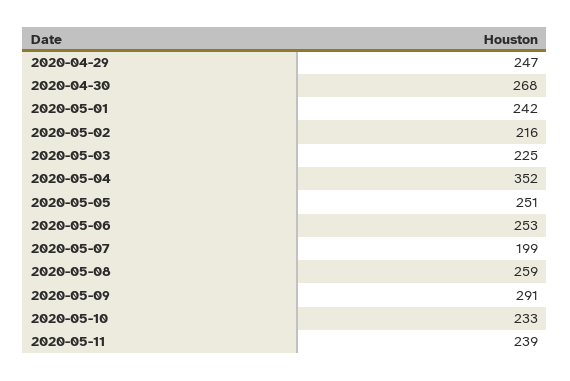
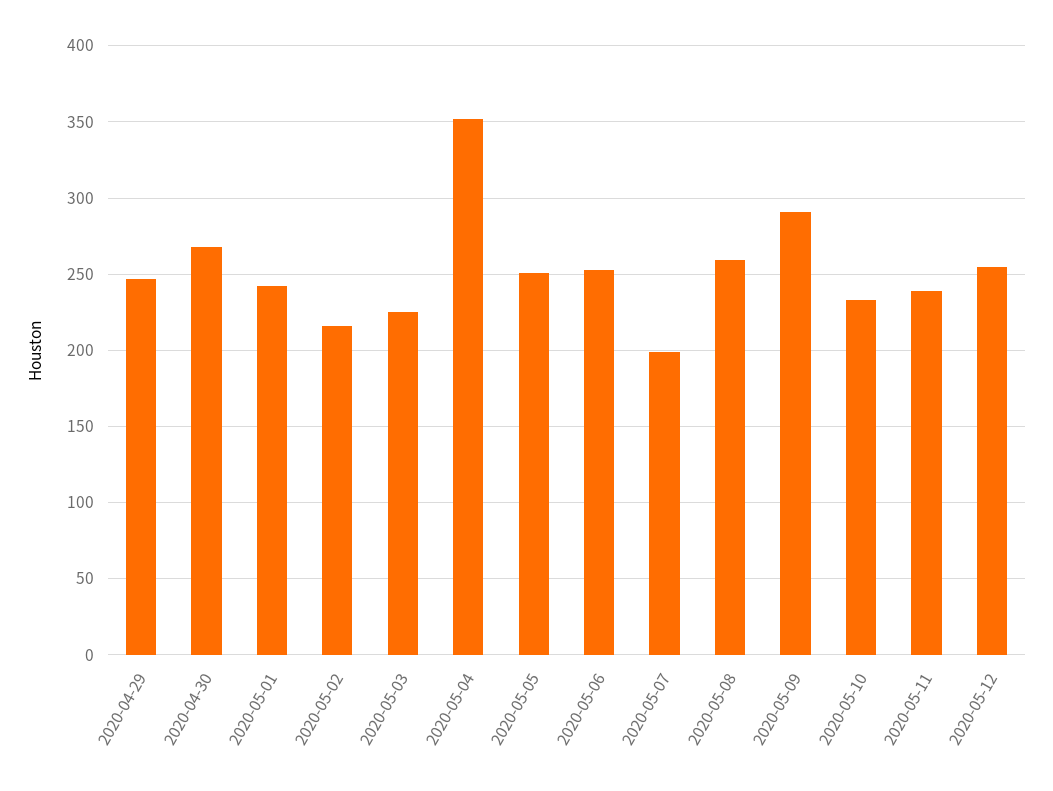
2020-05-12: none -> 255

